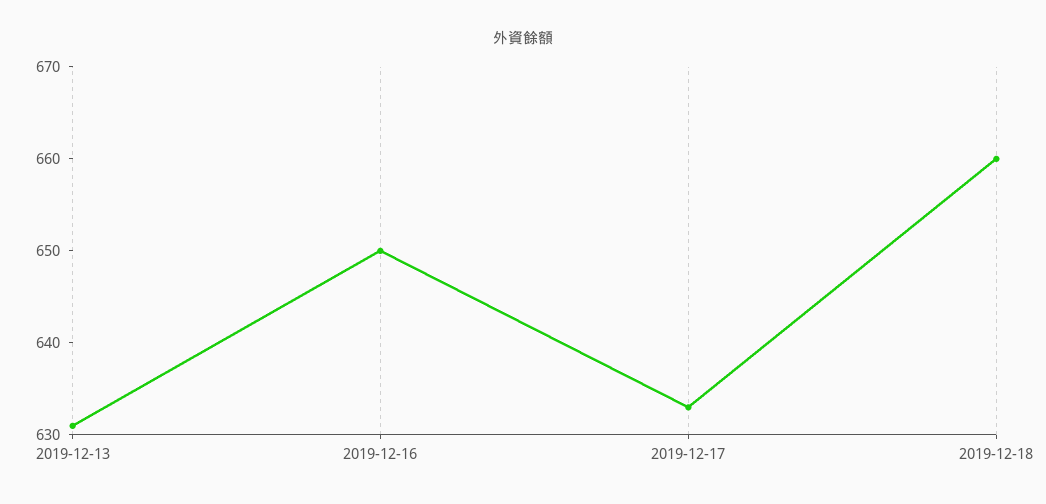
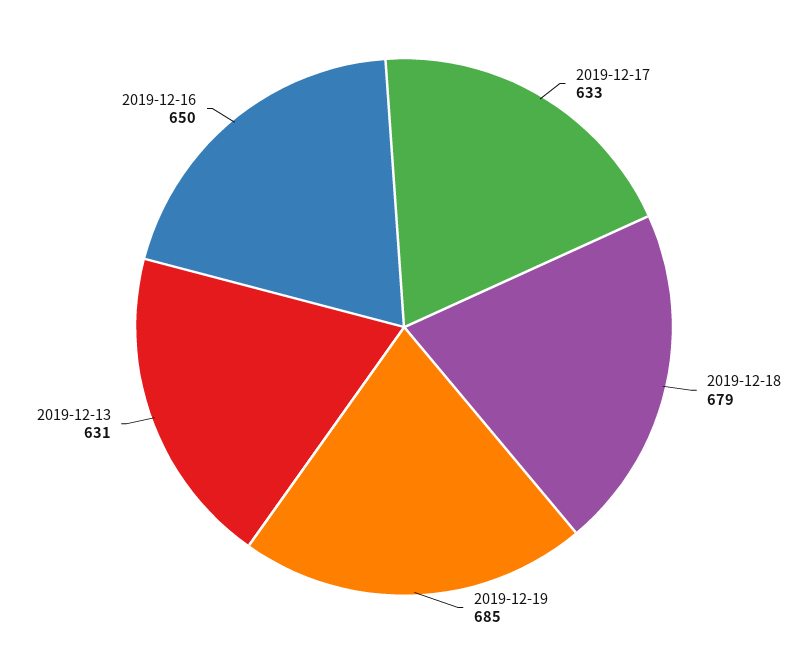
2019-12-18: 660 -> 679
2019-12-19: none -> 685

